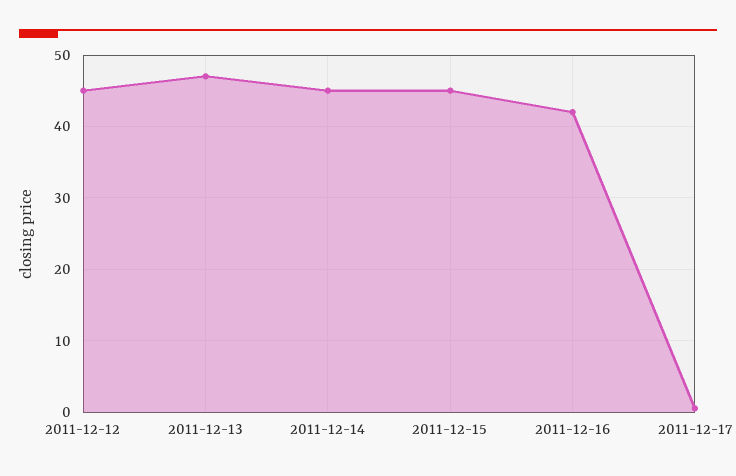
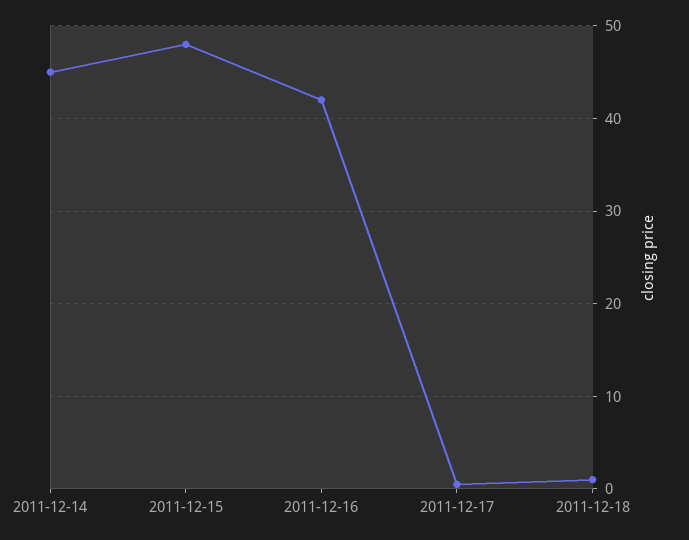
2011-12-12: 45 -> none
2011-12-13: 47 -> none
2011-12-15: 45 -> 48
2011-12-18: none -> 1

